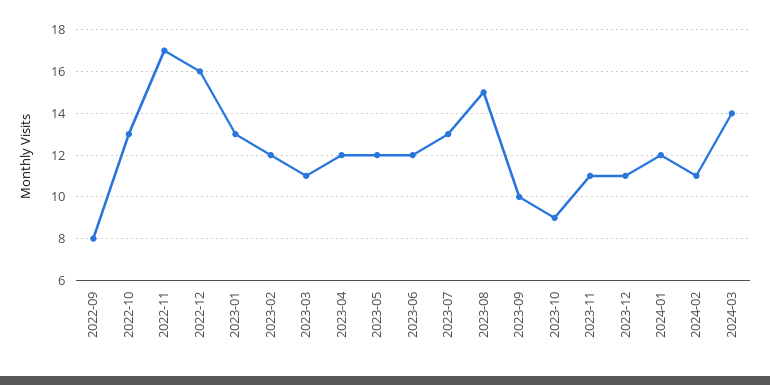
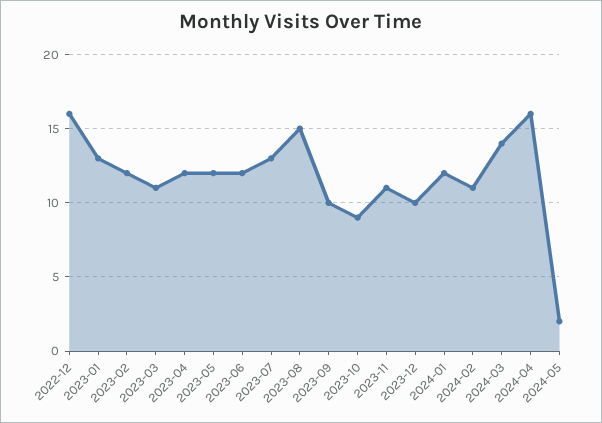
2022-09: 8 -> none
2022-10: 13 -> none
2022-11: 17 -> none
2023-12: 11 -> 10
2024-04: none -> 16
2024-05: none -> 2

